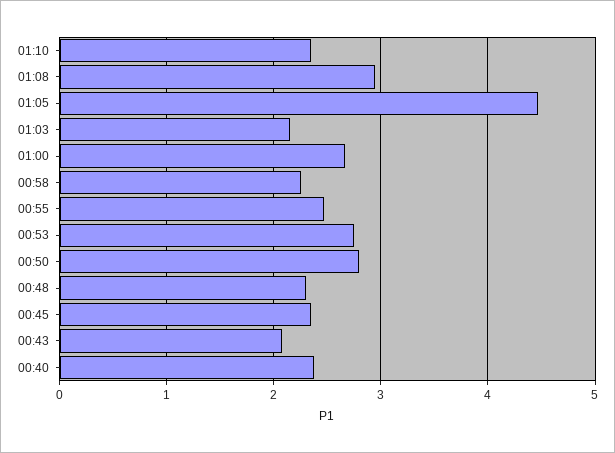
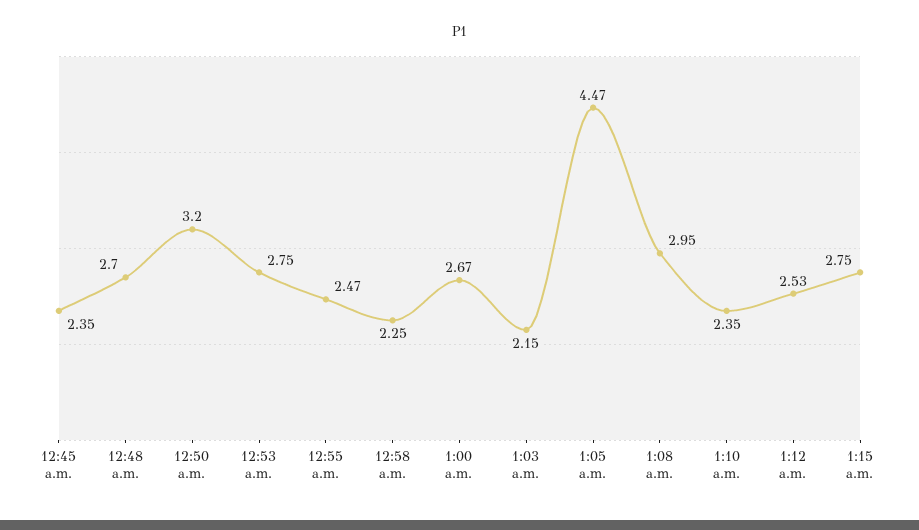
00:50: 2.8 -> 3.2
00:48: 2.3 -> 2.7
00:43: 2.1 -> none
00:40: 2.4 -> none
1:12 a.m.: none -> 2.53
1:15 a.m.: none -> 2.75

